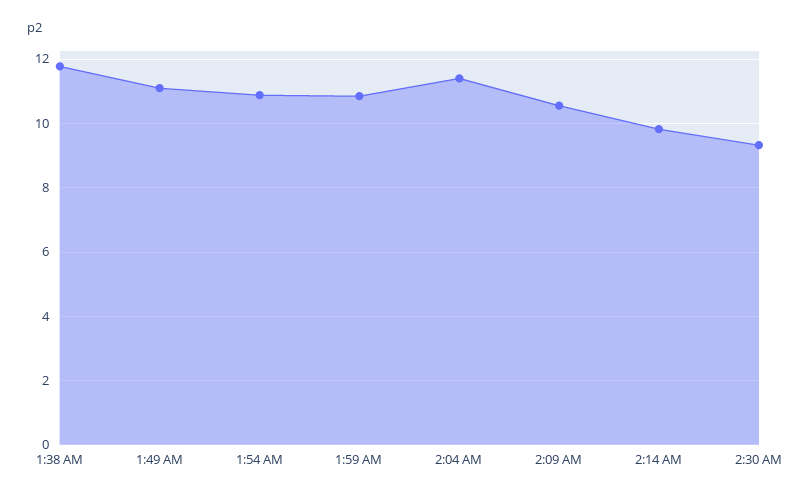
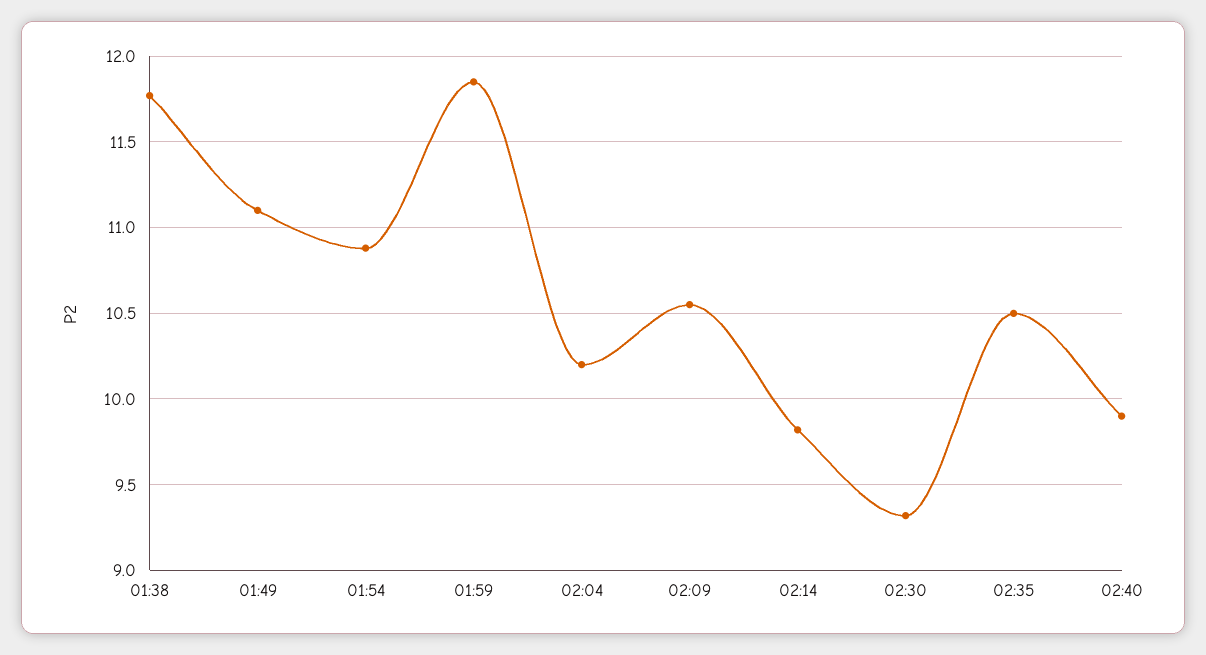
1:59 AM: 10.8 -> 11.85
2:04 AM: 11.4 -> 10.2
02:35: none -> 10.5
02:40: none -> 9.9

